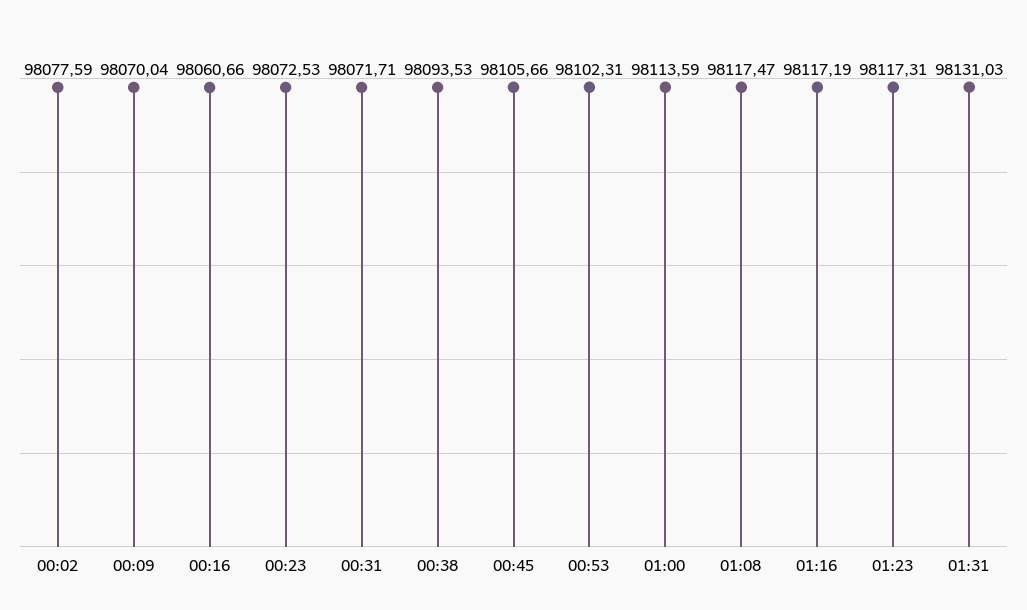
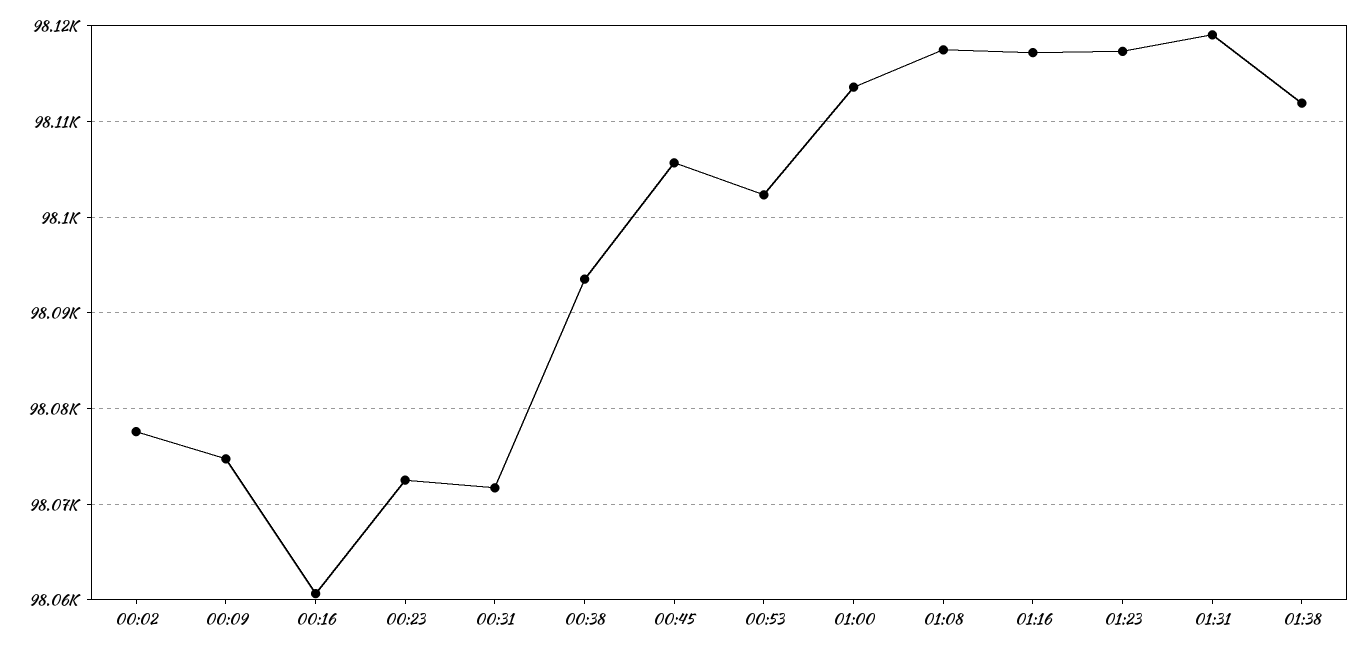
00:09: 98070.04 -> 98075
01:31: 98131.03 -> 98119
01:38: none -> 98112

